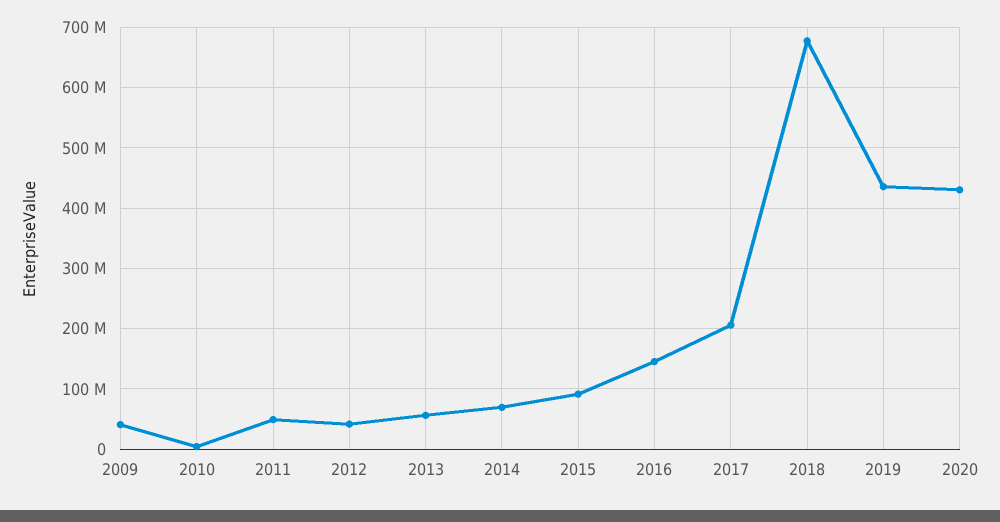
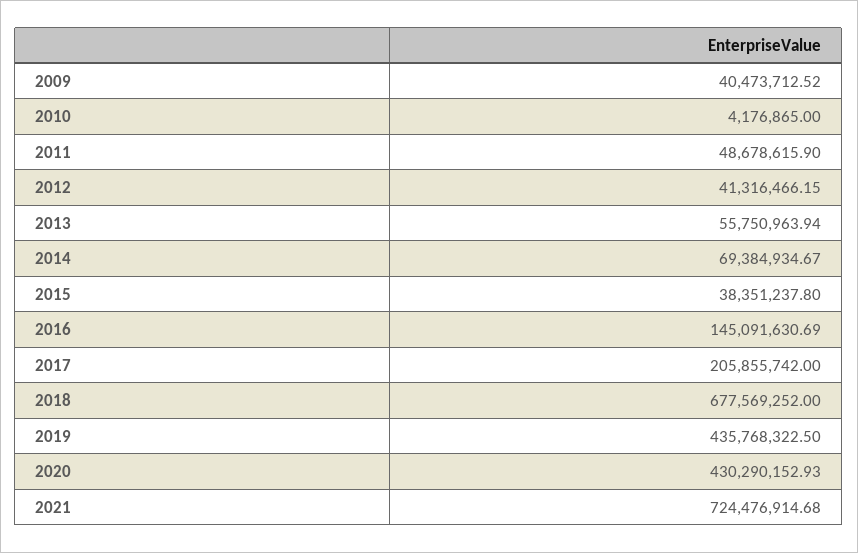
2015: 90000000 -> 38351237.8
2021: none -> 724476914.68

